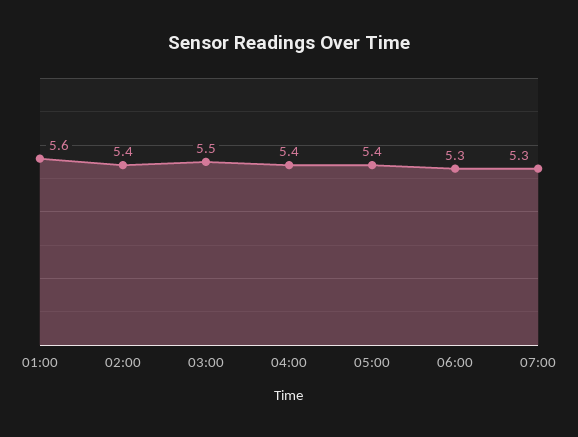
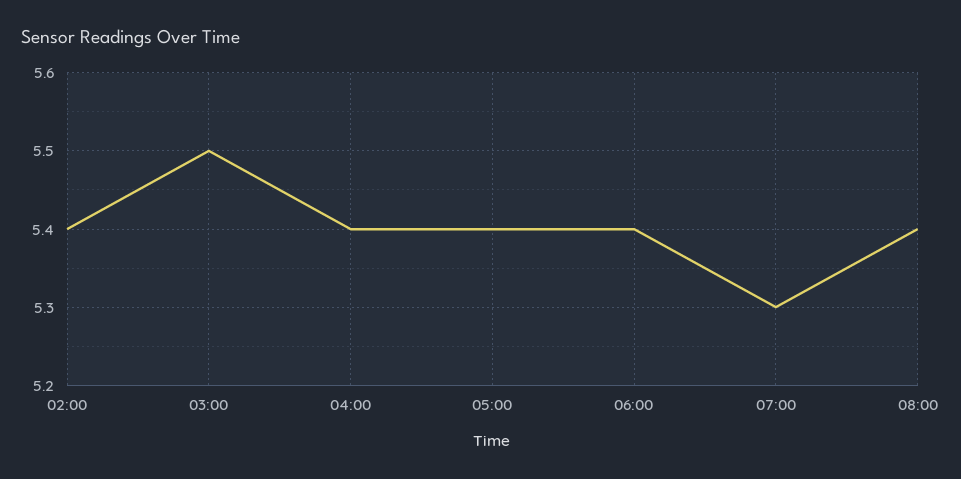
01:00: 5.6 -> none
06:00: 5.3 -> 5.4
08:00: none -> 5.4

